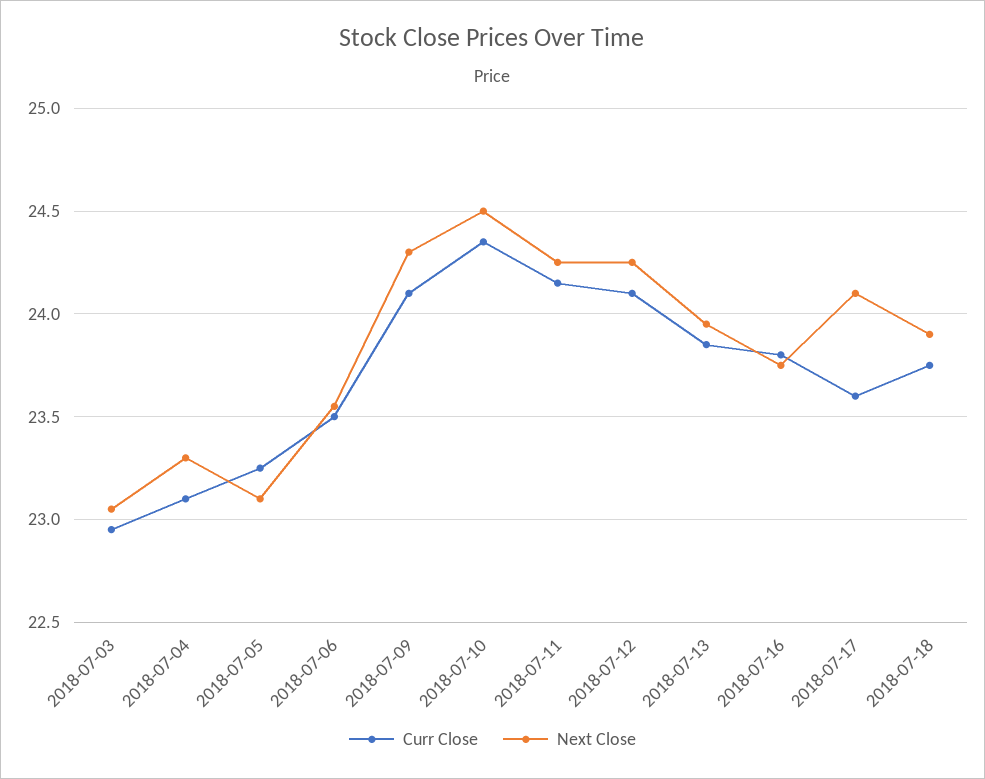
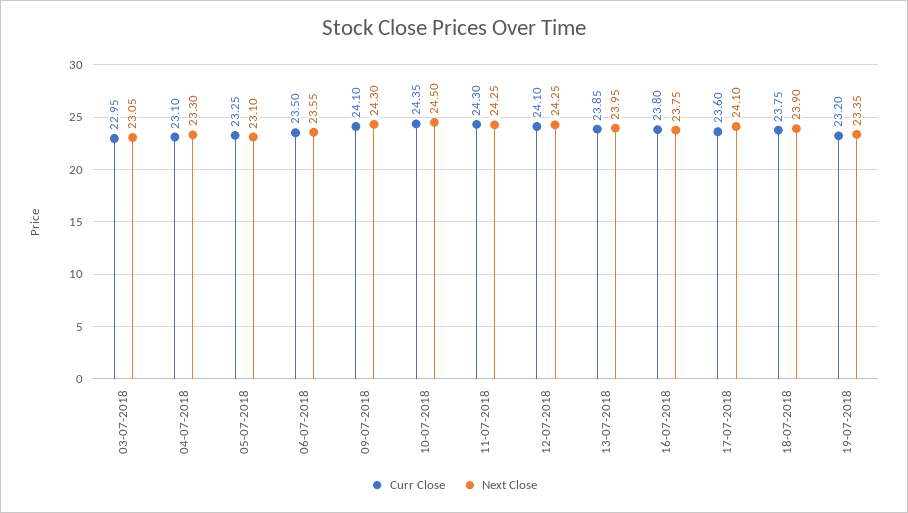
Curr Close, 2018-07-11: 24.15 -> 24.3
Curr Close, 19-07-2018: none -> 23.2
Next Close, 19-07-2018: none -> 23.35

